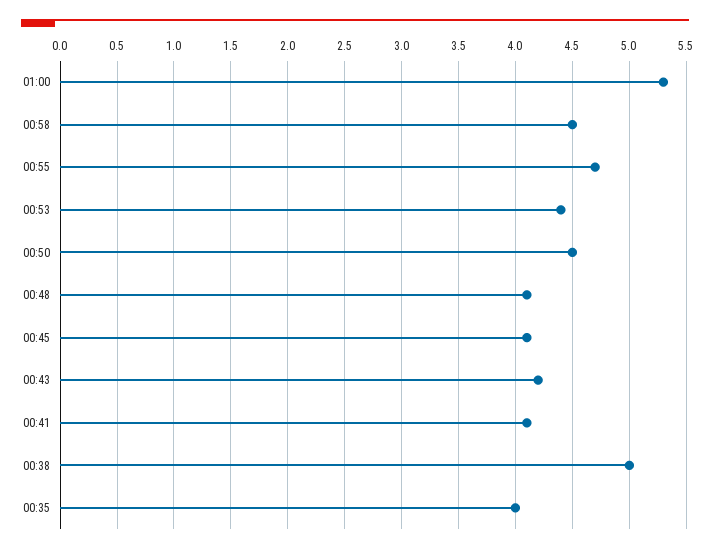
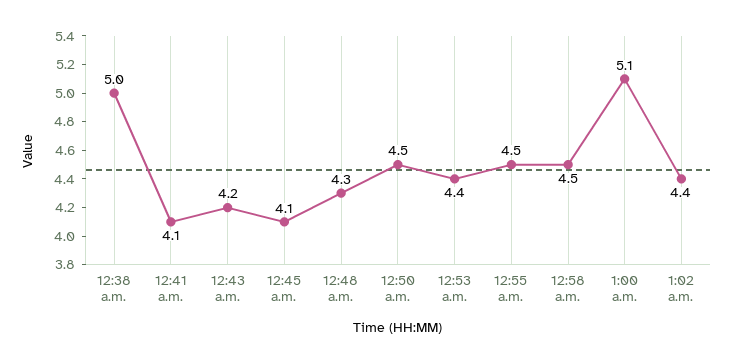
01:00: 5.3 -> 5.1
00:55: 4.7 -> 4.5
00:48: 4.1 -> 4.3
00:35: 4 -> none
1:02 a.m.: none -> 4.4

